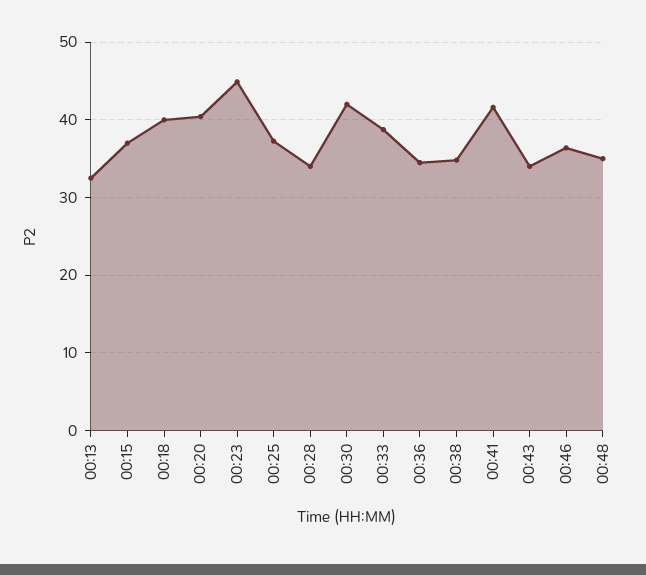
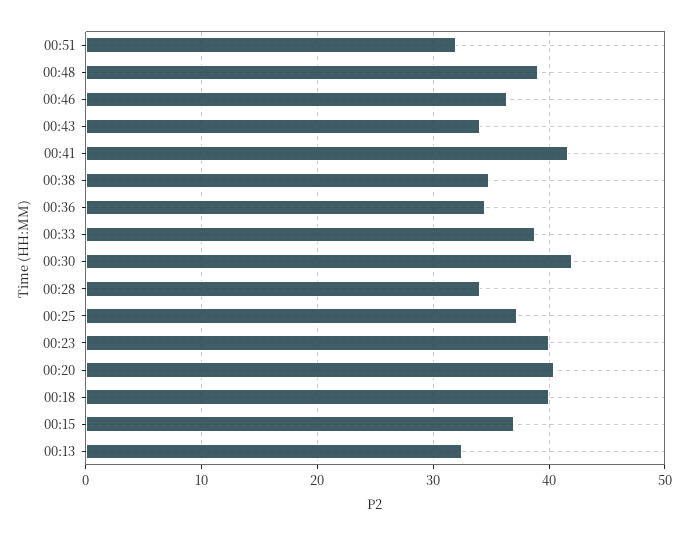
00:23: 45 -> 40
00:48: 35 -> 39
00:51: none -> 32

